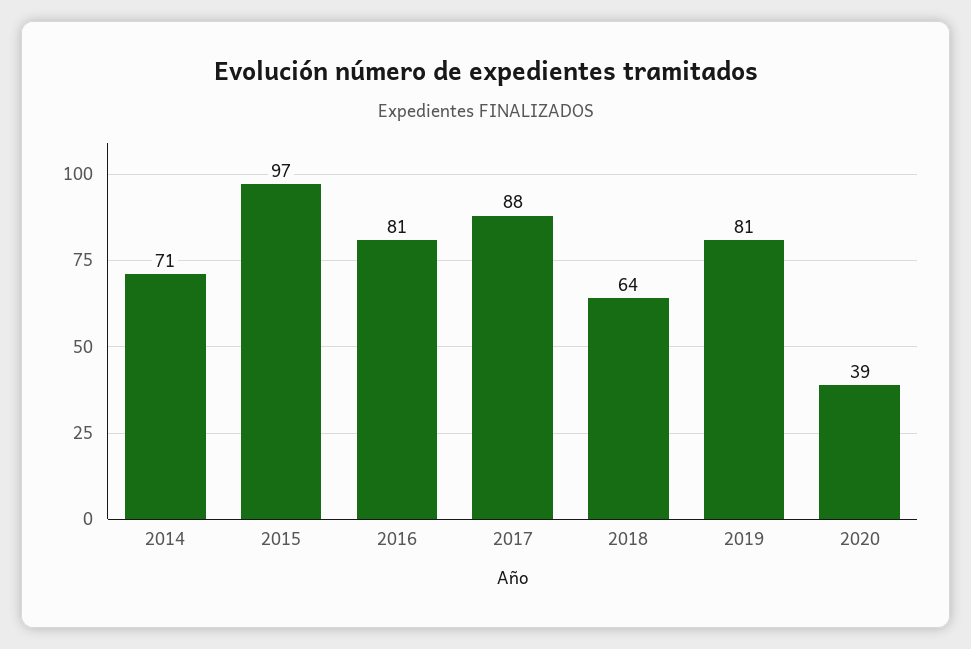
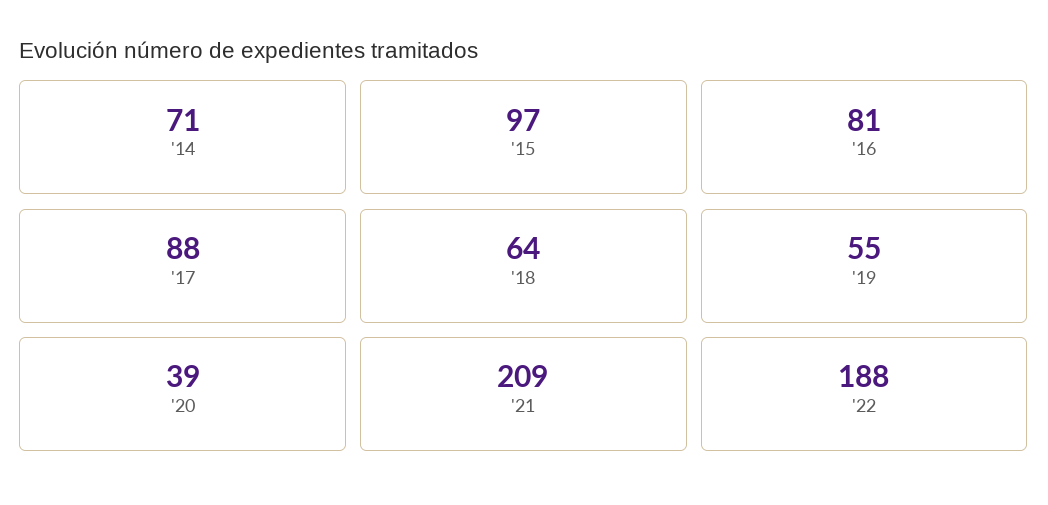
2019: 81 -> 55
'21: none -> 209
'22: none -> 188

